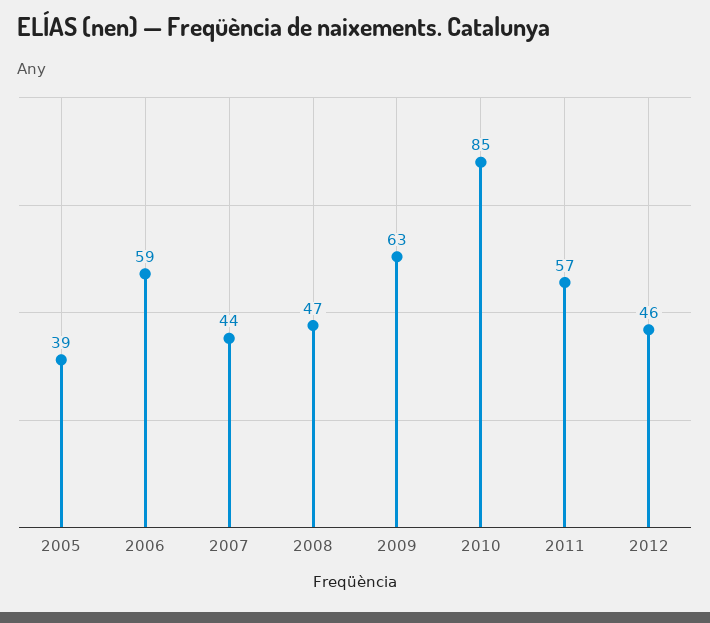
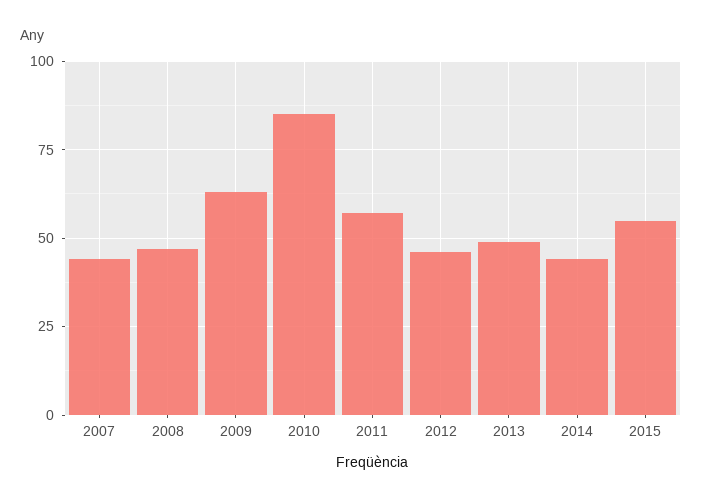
2005: 39 -> none
2006: 59 -> none
2013: none -> 50
2014: none -> 45
2015: none -> 55

